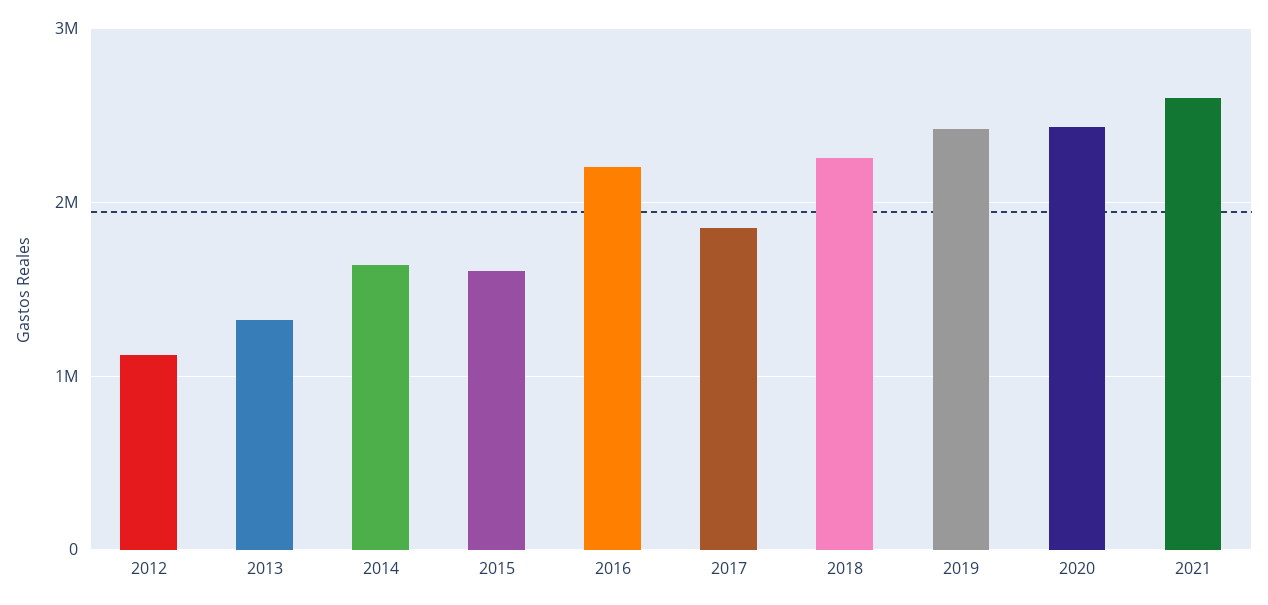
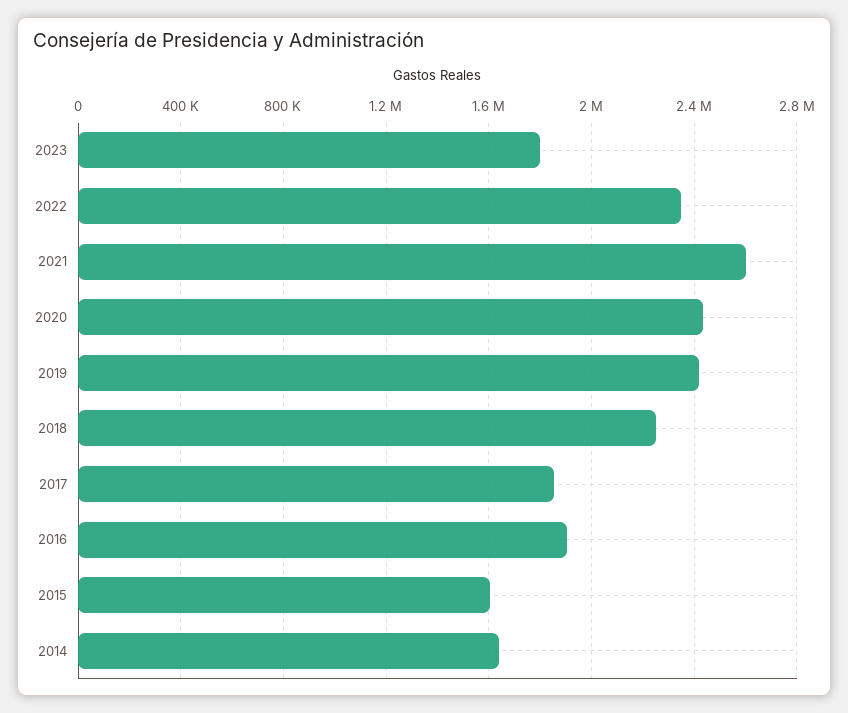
2012: 1100000 -> none
2013: 1300000 -> none
2016: 2200000 -> 1900000
2023: none -> 1800000
2022: none -> 2350000

